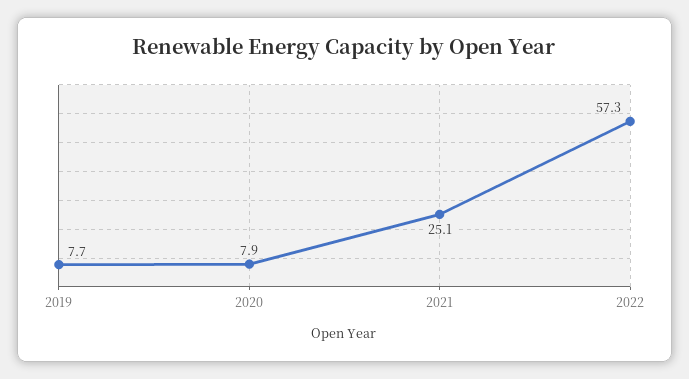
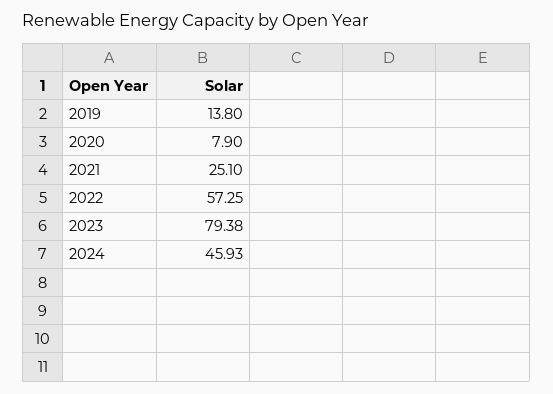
2019: 7.7 -> 13.8
2023: none -> 79.38
2024: none -> 45.93

